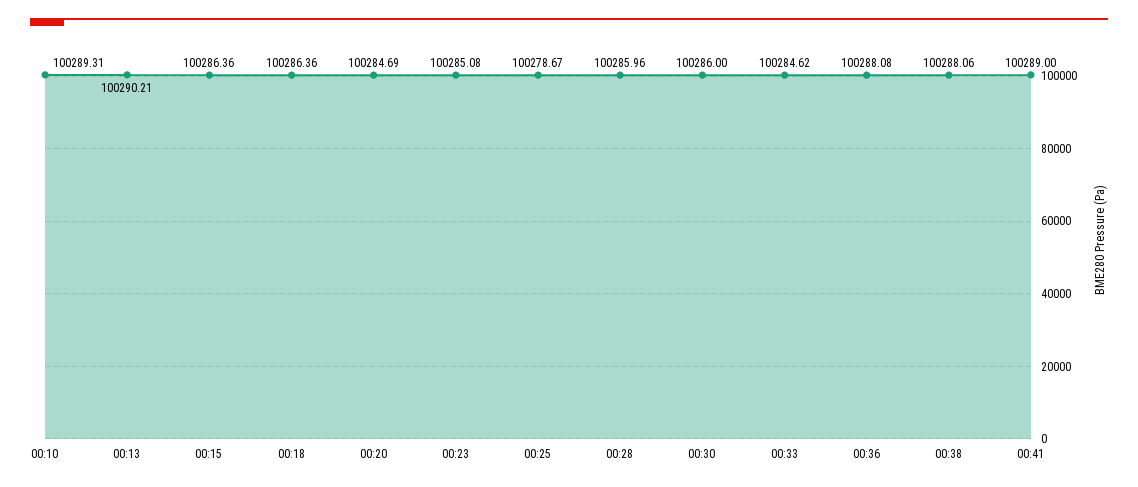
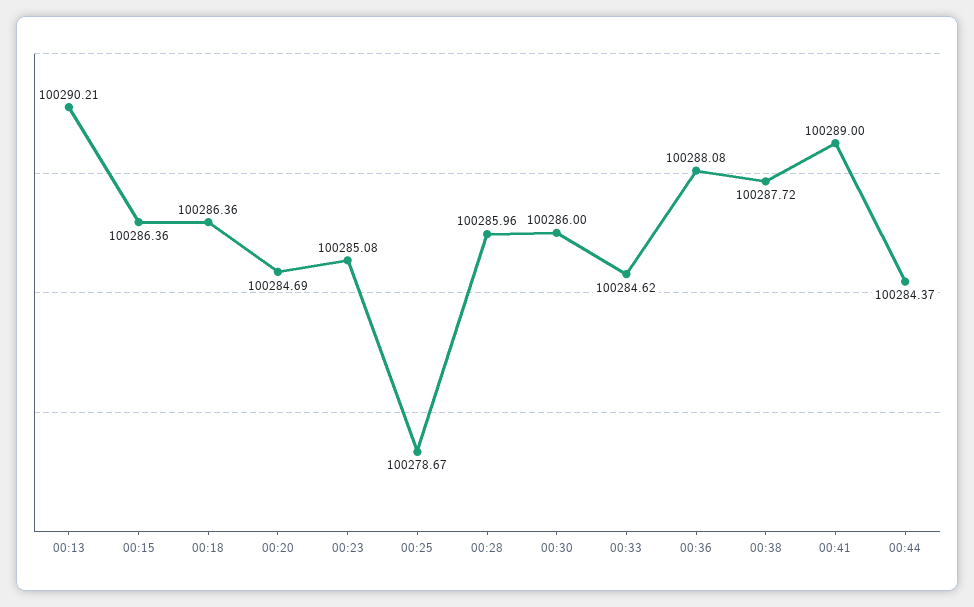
00:10: 100289.31 -> none
00:38: 100288.06 -> 100287.72
00:44: none -> 100284.37

